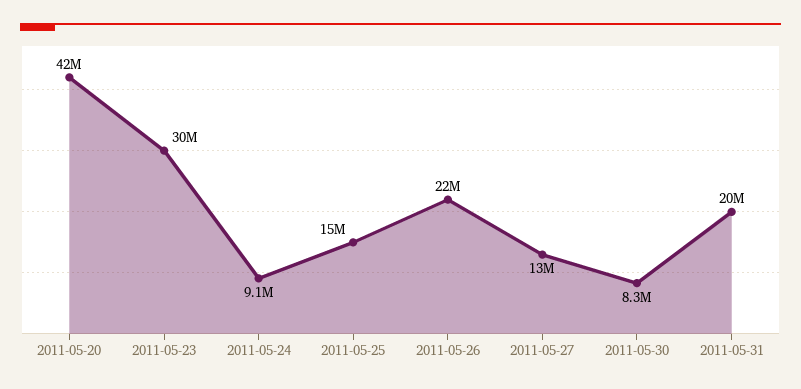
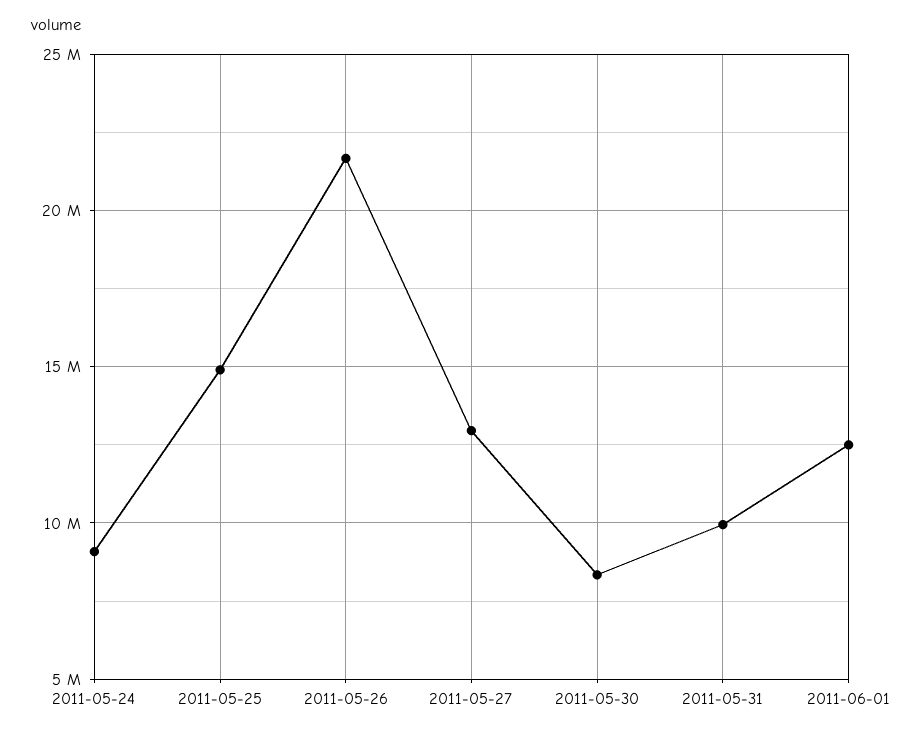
2011-05-20: 42000000 -> none
2011-05-23: 30000000 -> none
2011-05-31: 20000000 -> 10000000
2011-06-01: none -> 12500000

